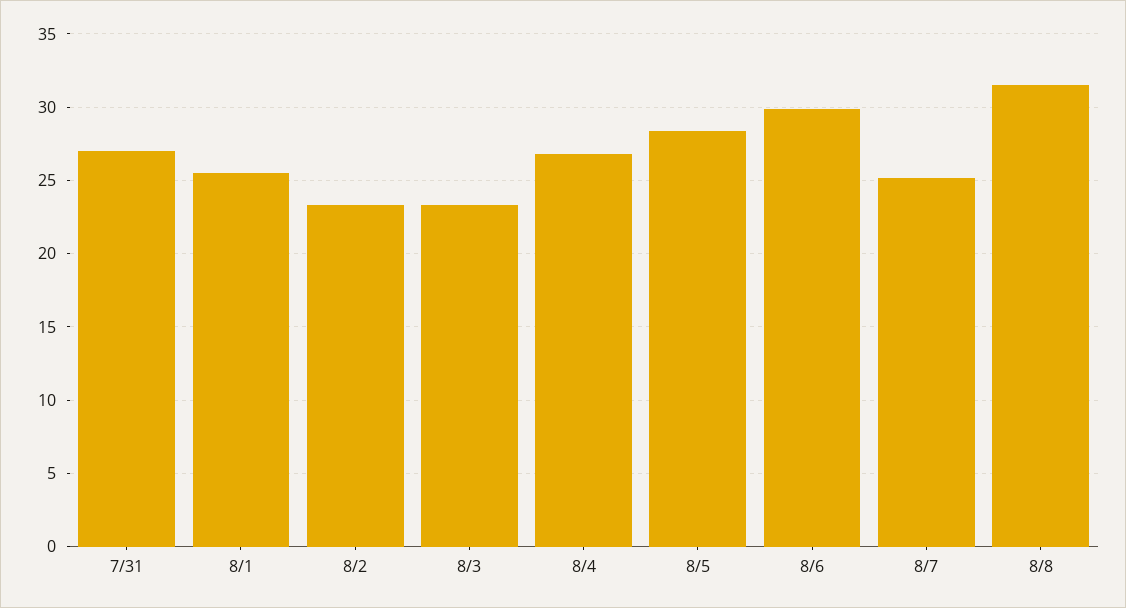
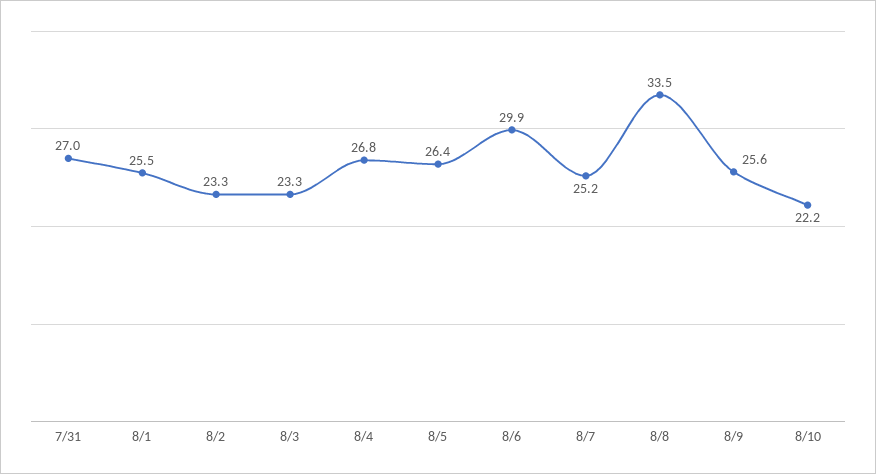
8/5: 28.5 -> 26.4
8/8: 31.5 -> 33.5
8/9: none -> 25.6
8/10: none -> 22.2

